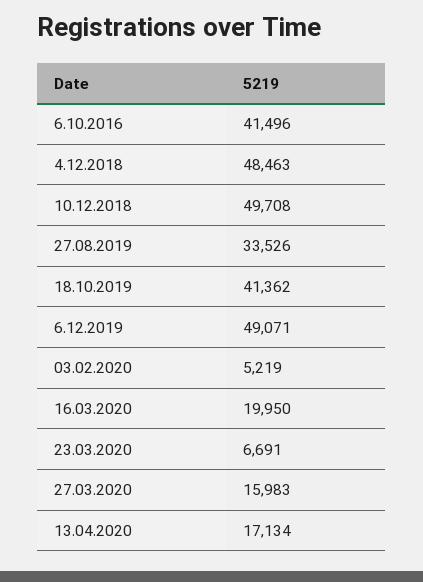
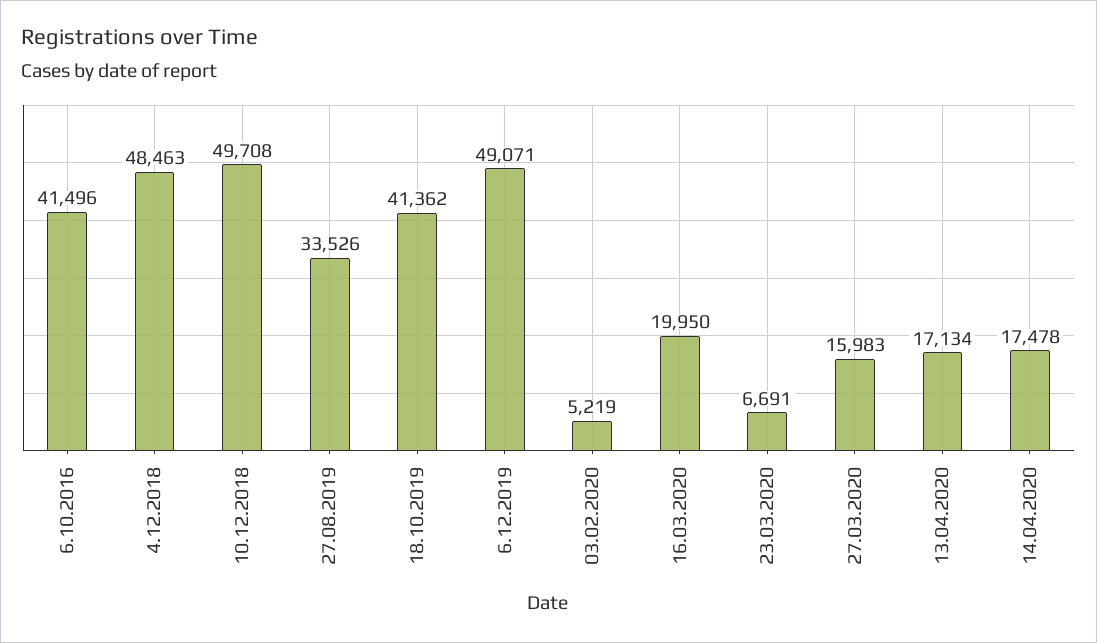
14.04.2020: none -> 17478

